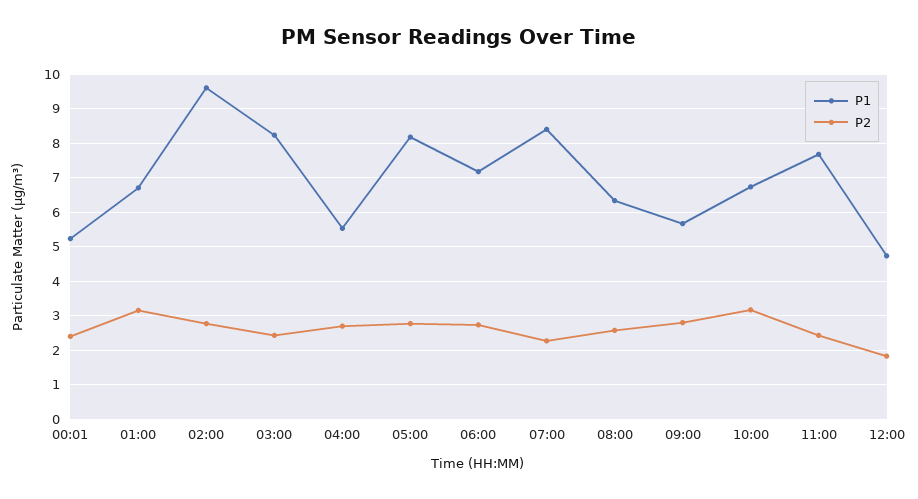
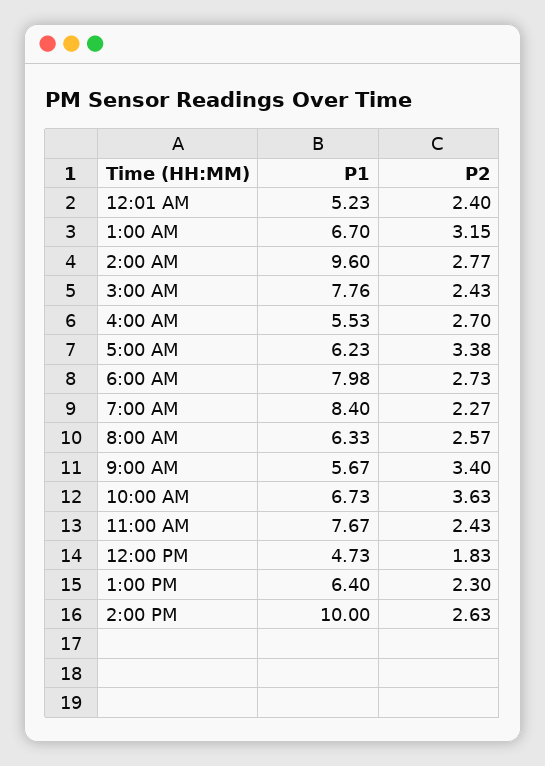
P1, 03:00: 8.2 -> 7.76
P1, 05:00: 8.2 -> 6.23
P2, 05:00: 2.8 -> 3.38
P1, 06:00: 7.2 -> 7.98
P2, 09:00: 2.8 -> 3.4
P2, 10:00: 3.2 -> 3.63
P1, 1:00 PM: none -> 6.4
P2, 1:00 PM: none -> 2.3
P1, 2:00 PM: none -> 10
P2, 2:00 PM: none -> 2.63

